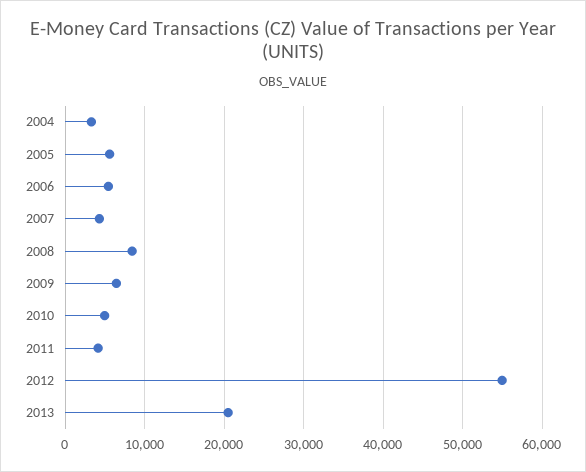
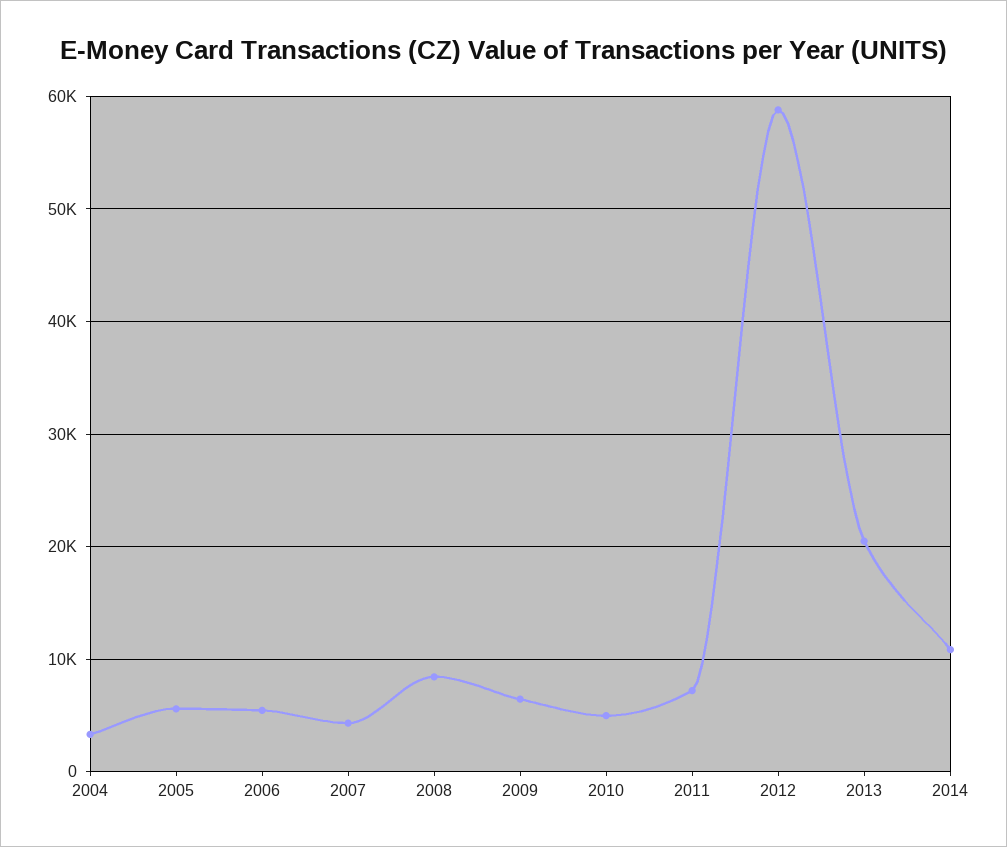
2011: 4000 -> 7000
2012: 55000 -> 59000
2014: none -> 11000

